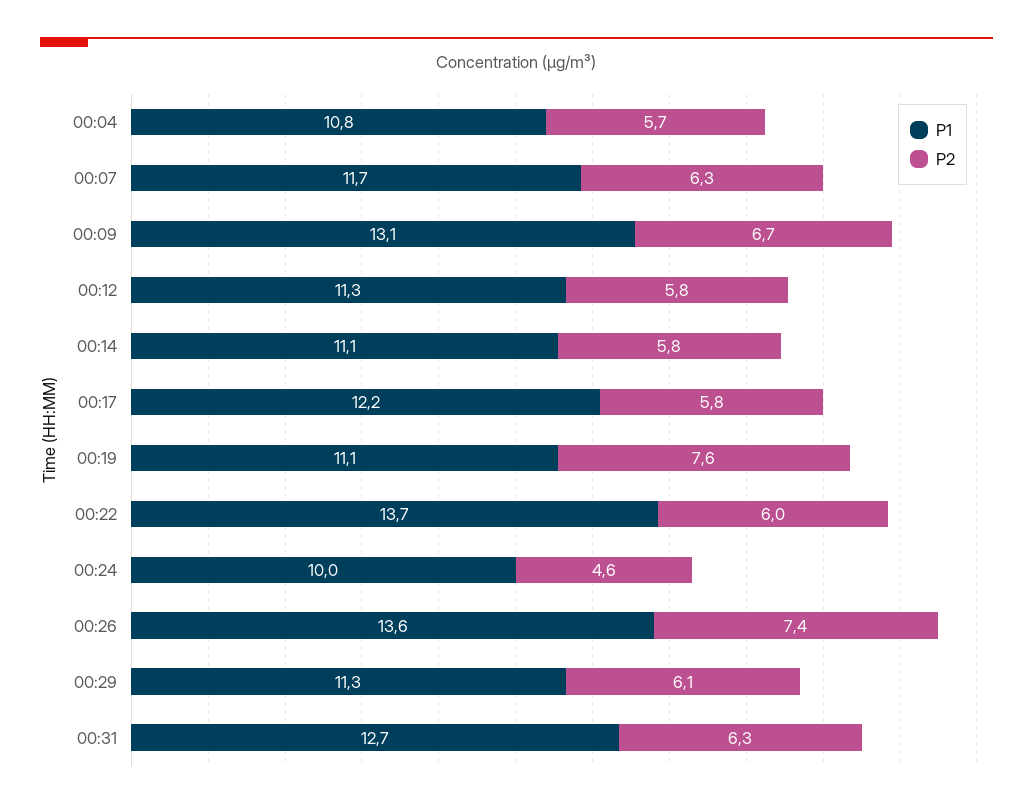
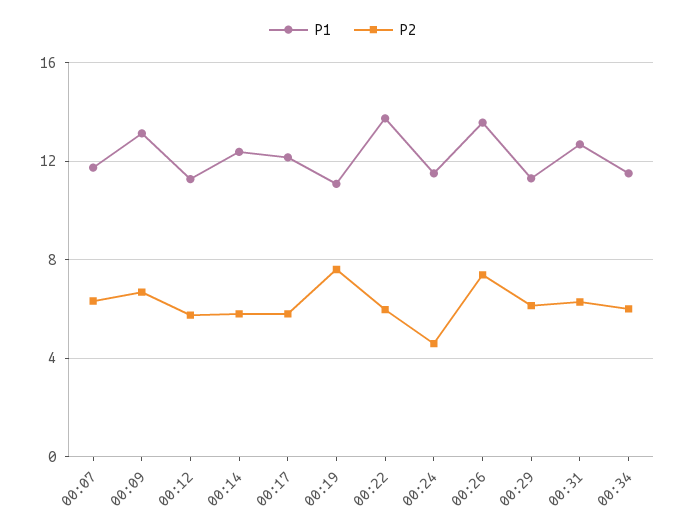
P1, 00:04: 10.8 -> none
P2, 00:04: 5.7 -> none
P1, 00:14: 11.1 -> 12.5
P1, 00:24: 10 -> 11.5
P1, 00:34: none -> 11.5
P2, 00:34: none -> 6

